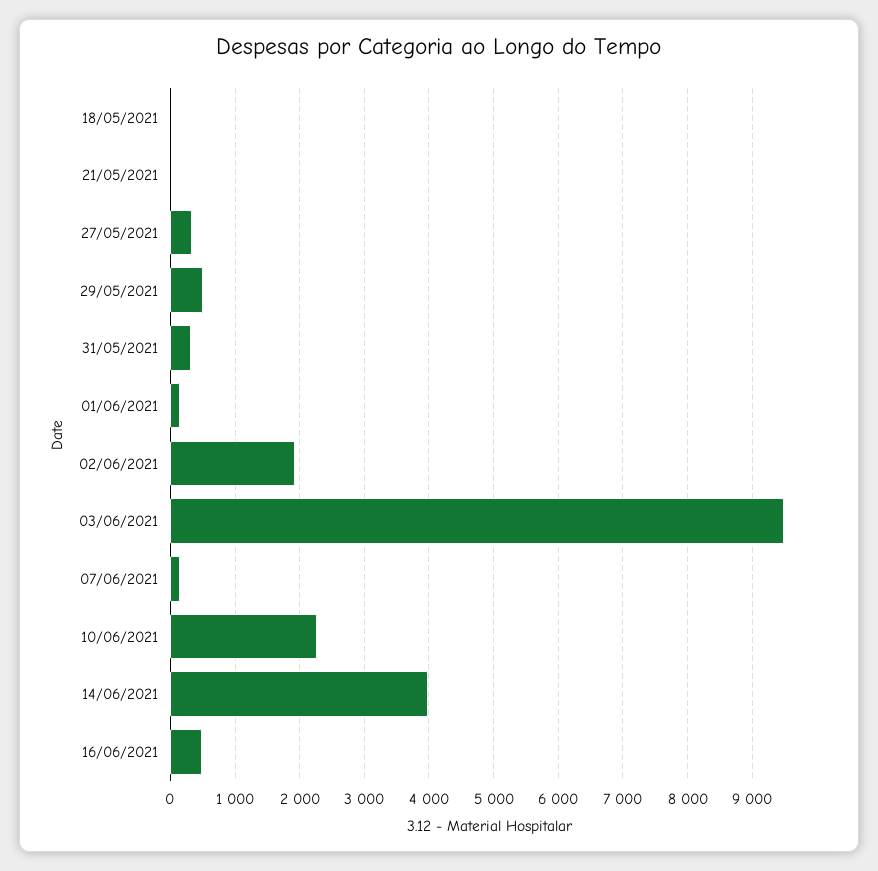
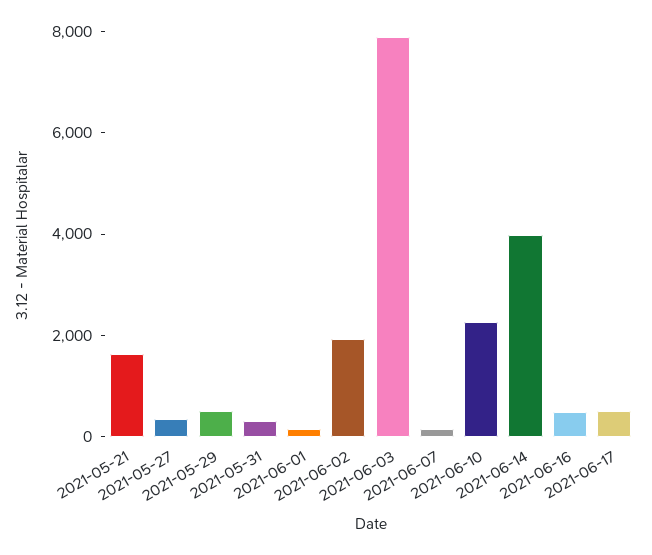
18/05/2021: 0 -> none
21/05/2021: 0 -> 1500
03/06/2021: 9500 -> 8000
2021-06-17: none -> 500

